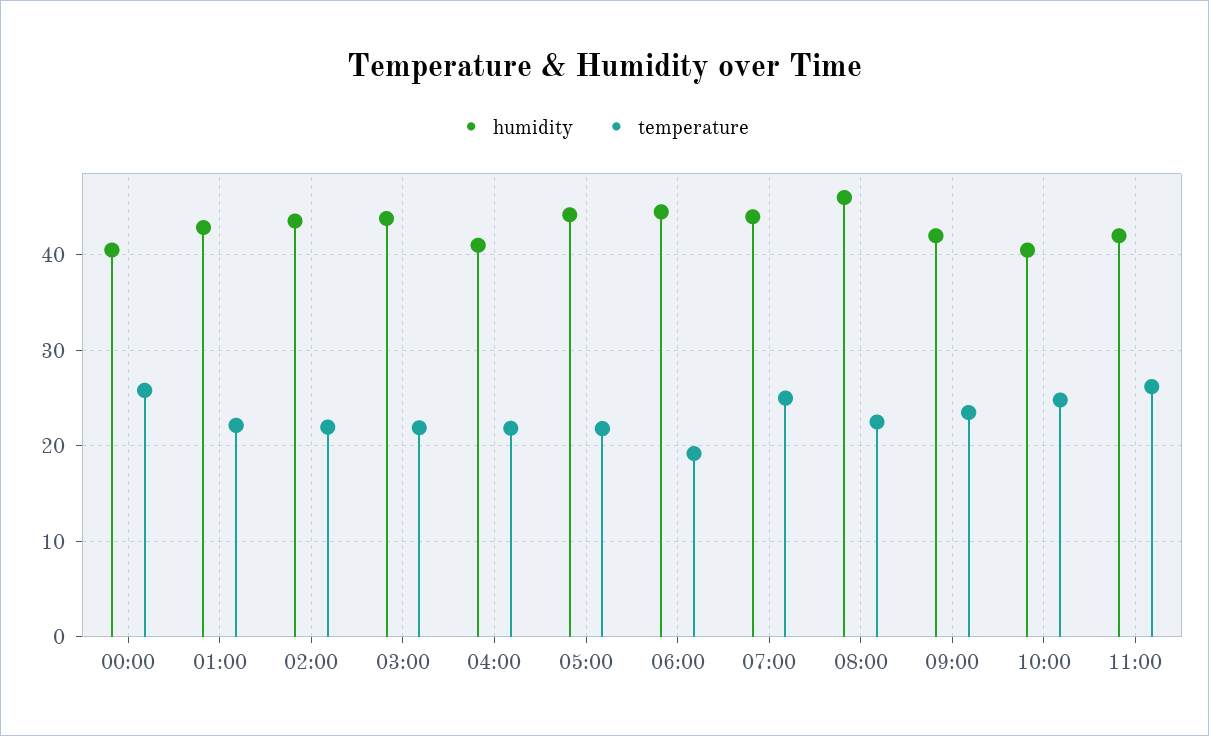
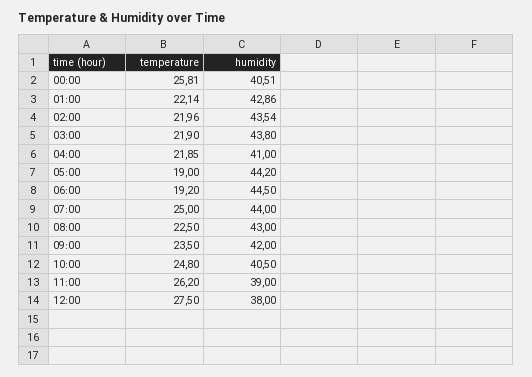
temperature, 05:00: 22 -> 19
humidity, 08:00: 46 -> 43
humidity, 11:00: 42 -> 39
temperature, 12:00: none -> 27.5
humidity, 12:00: none -> 38

